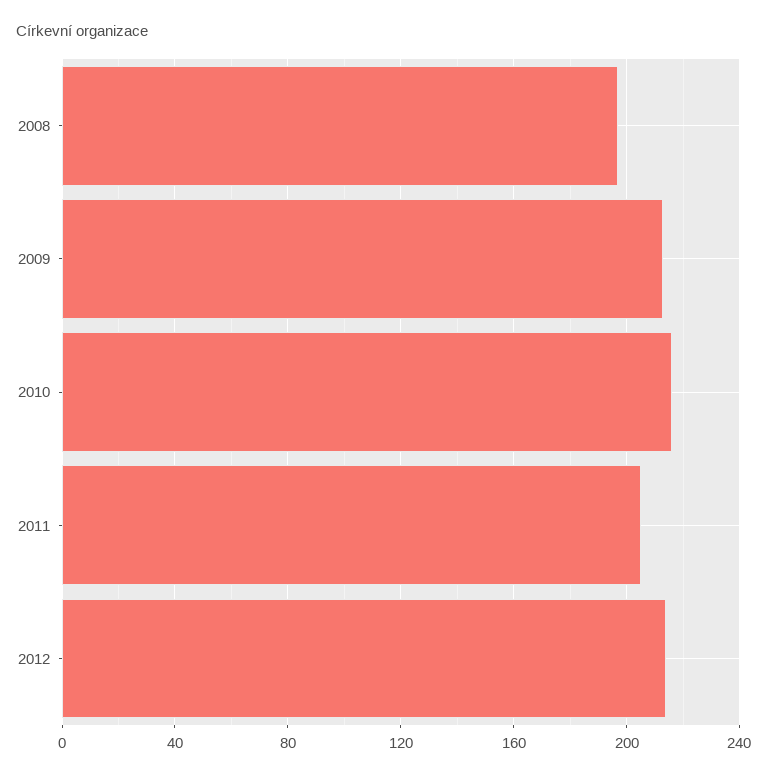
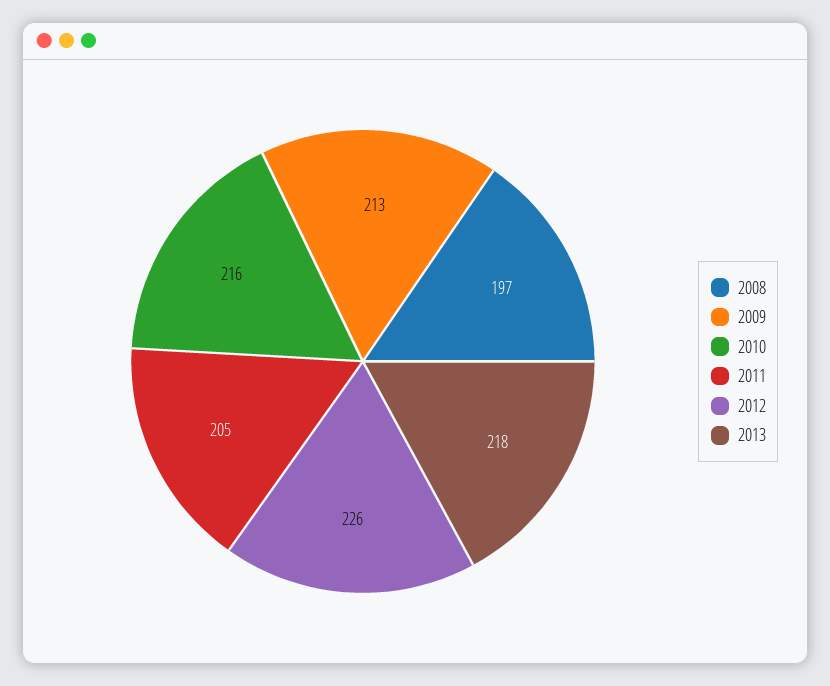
2012: 215 -> 226
2013: none -> 218

